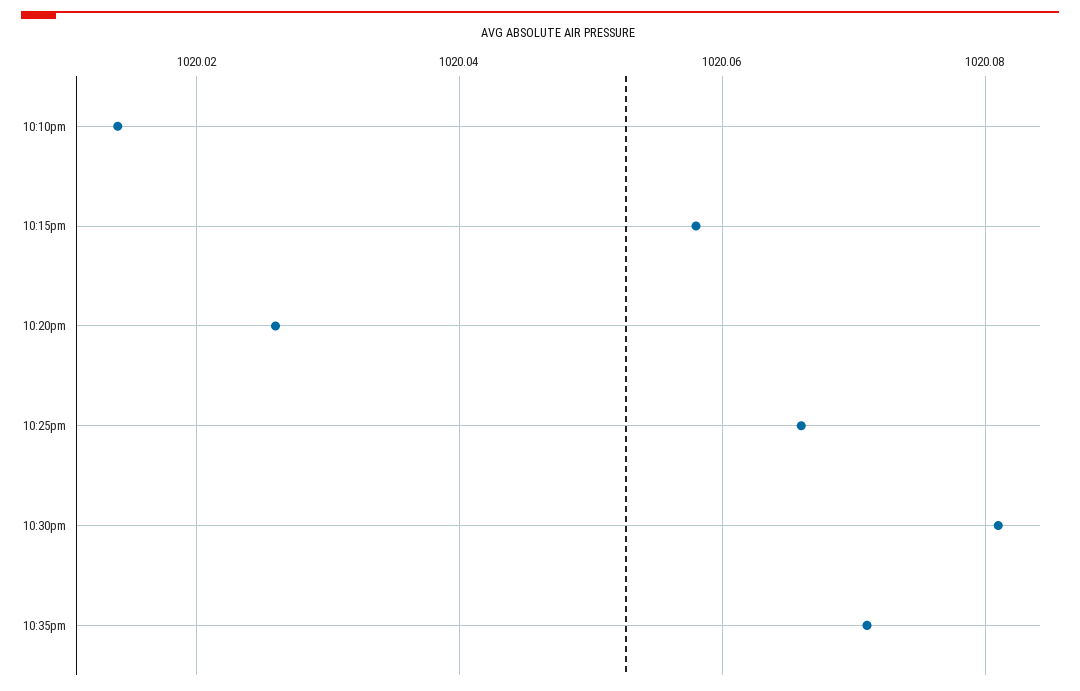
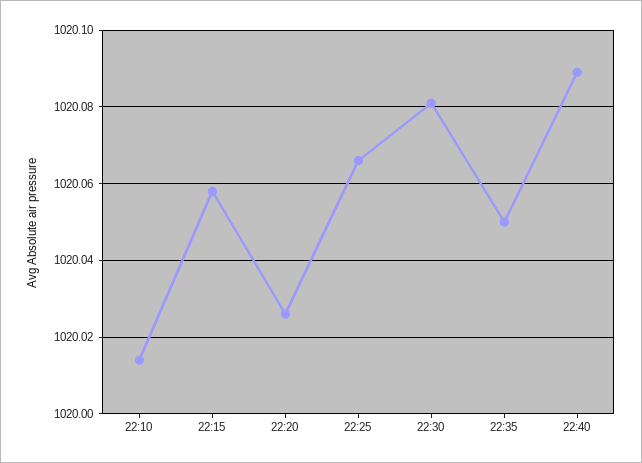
10:35pm: 1020.07 -> 1020.05
22:40: none -> 1020.09

